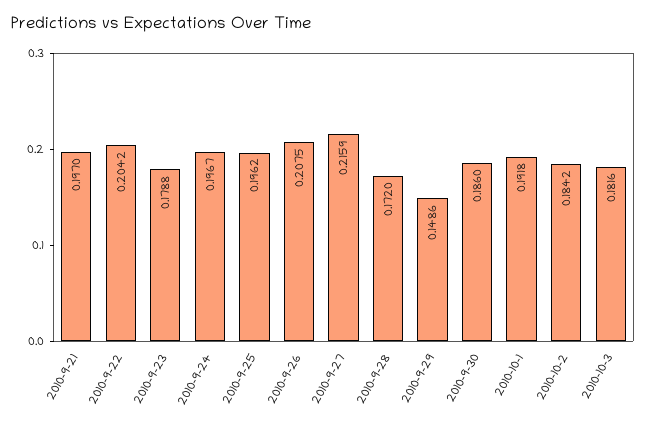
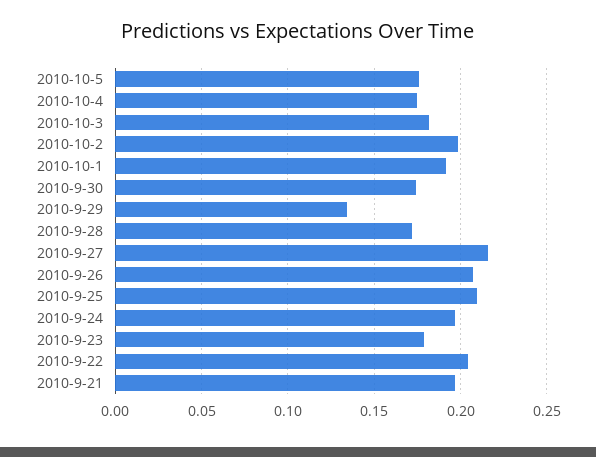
2010-9-25: 0.1962 -> 0.21
2010-9-29: 0.1486 -> 0.135
2010-9-30: 0.186 -> 0.175
2010-10-2: 0.1842 -> 0.2
2010-10-5: none -> 0.175
2010-10-4: none -> 0.175

